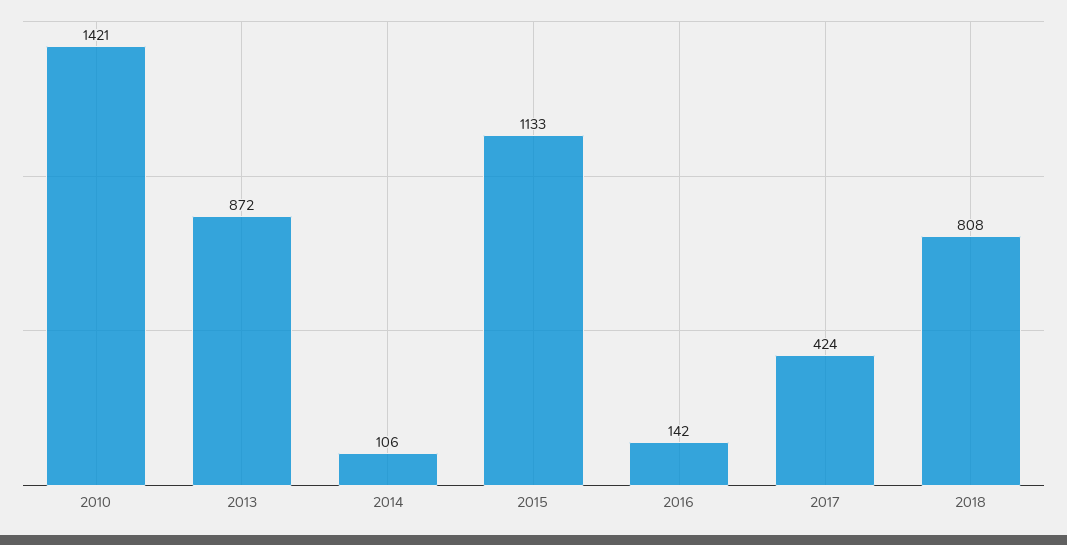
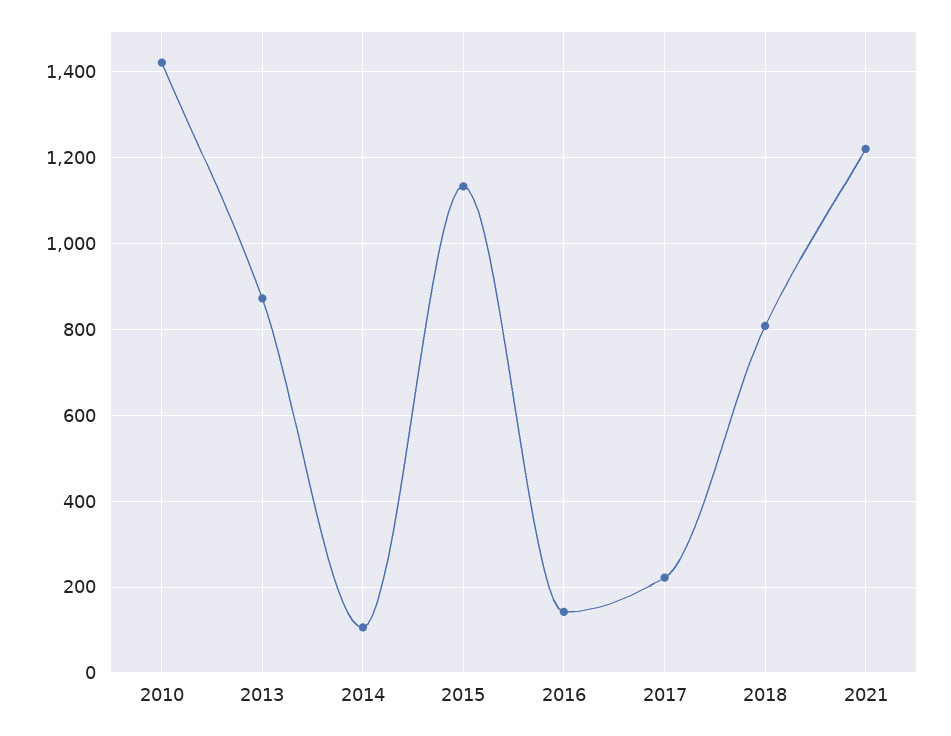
2017: 424 -> 220
2021: none -> 1220

